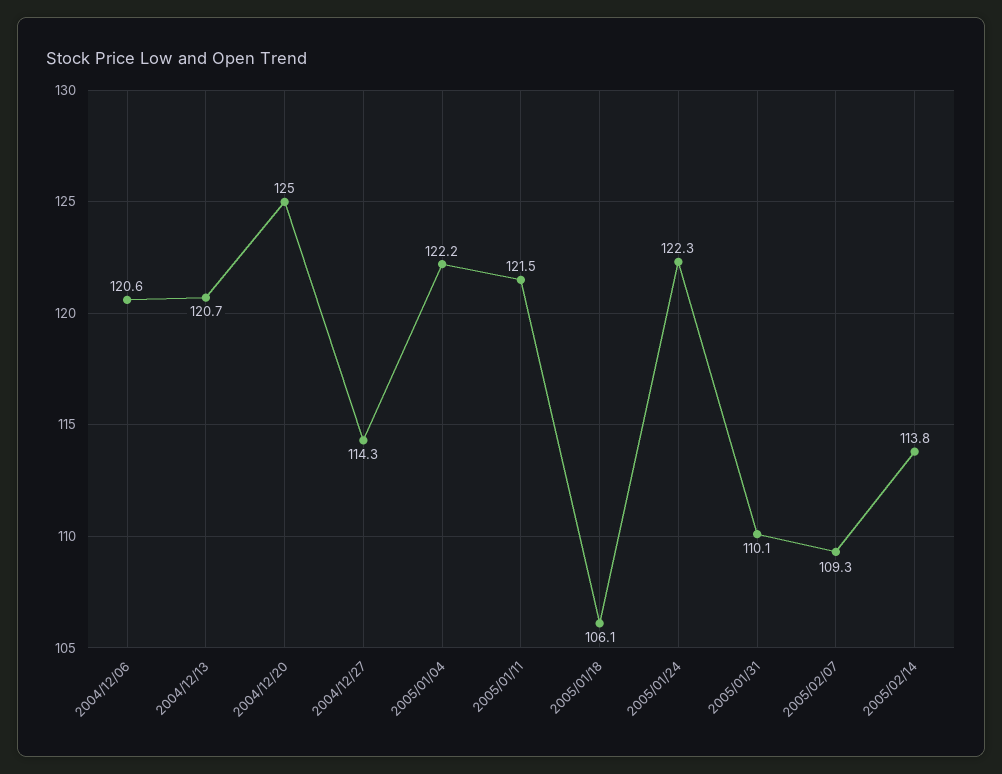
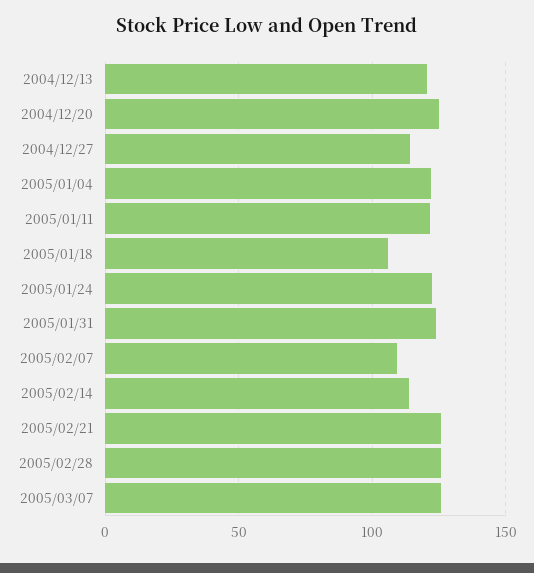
2004/12/06: 120.6 -> none
2005/01/31: 110.1 -> 125
2005/02/21: none -> 125
2005/02/28: none -> 125
2005/03/07: none -> 125

